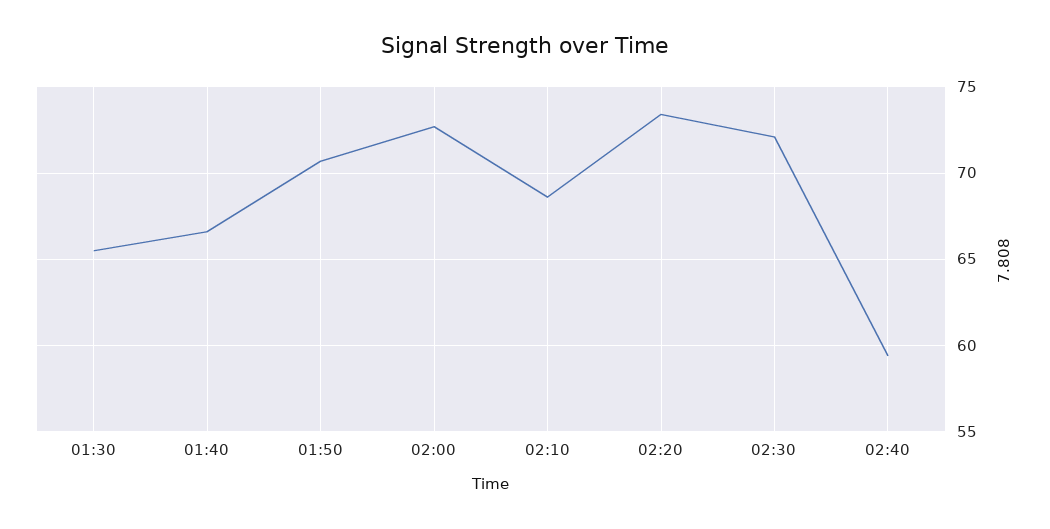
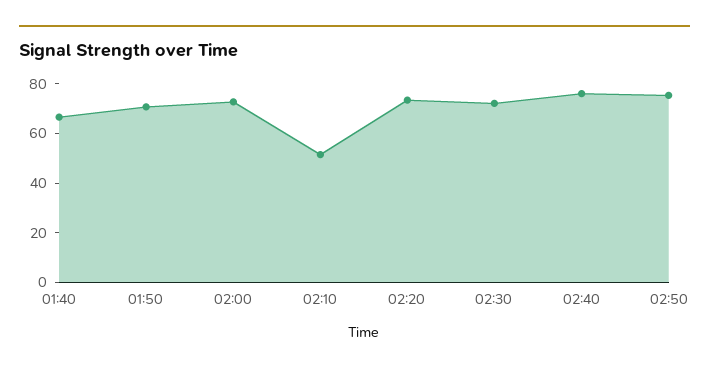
01:30: 65.5 -> none
02:10: 68.5 -> 50
02:40: 59.5 -> 75
02:50: none -> 75

